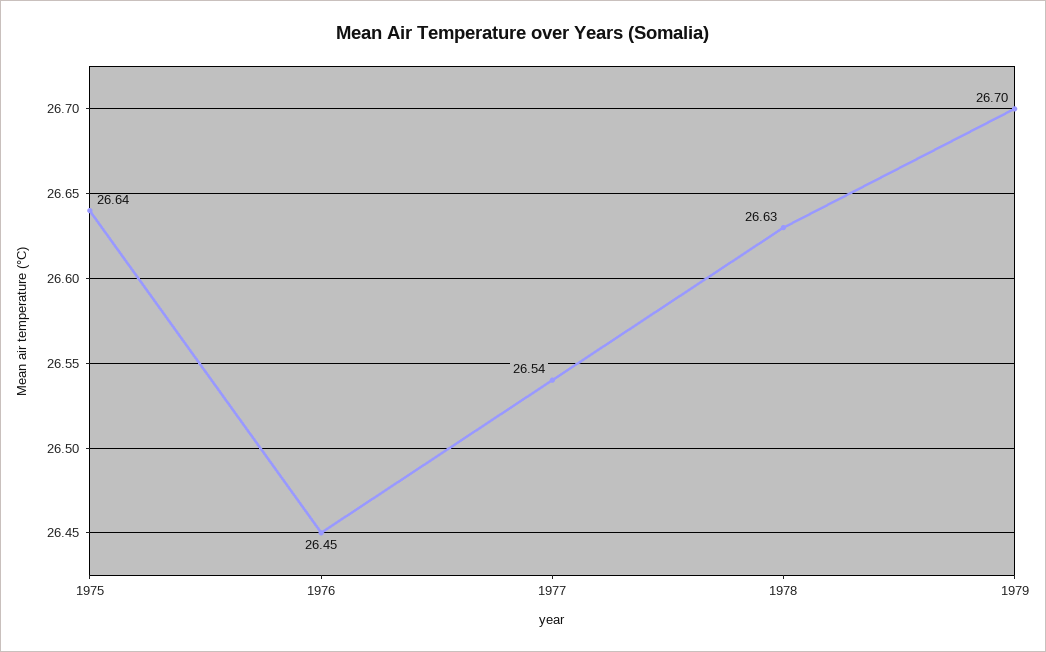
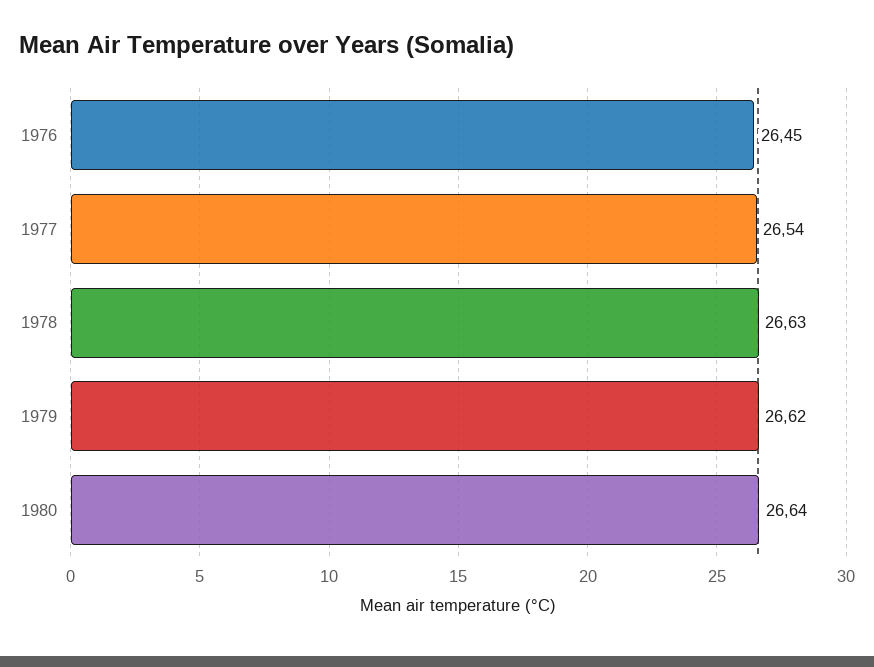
1975: 26.64 -> none
1979: 26.7 -> 26.62
1980: none -> 26.64

